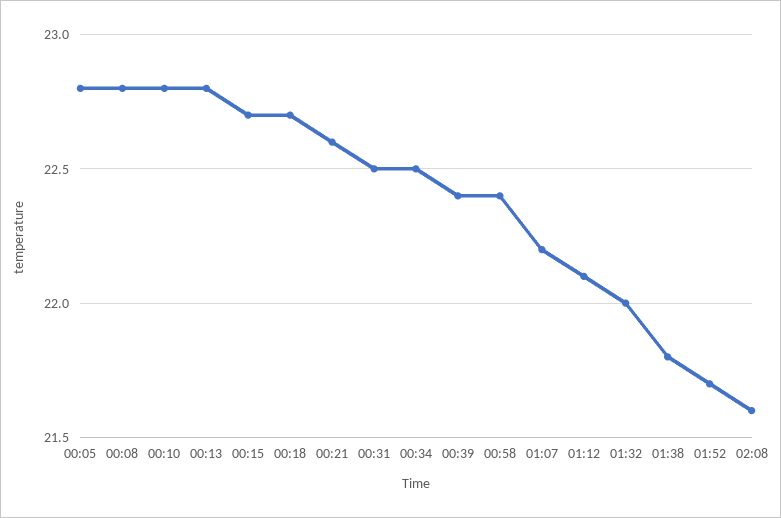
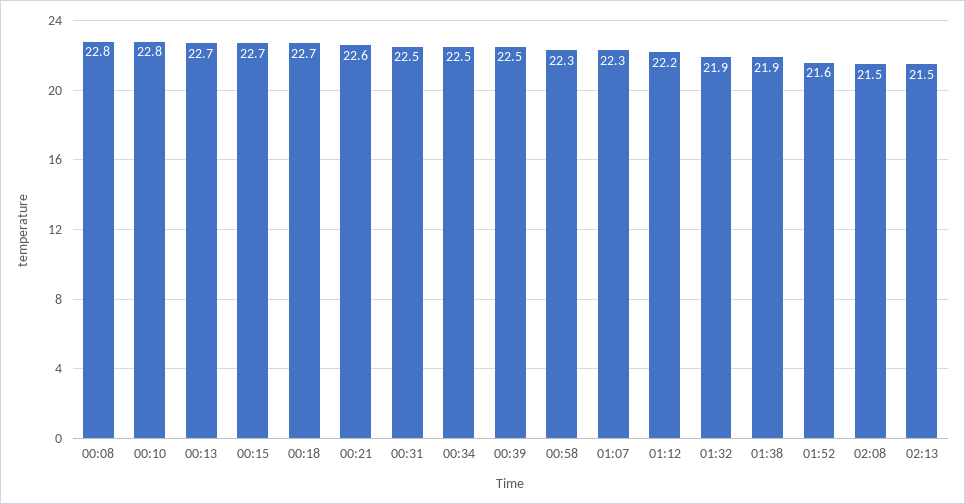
00:05: 22.8 -> none
00:13: 22.8 -> 22.7
00:39: 22.4 -> 22.5
00:58: 22.4 -> 22.3
01:07: 22.2 -> 22.3
01:12: 22.1 -> 22.2
01:32: 22 -> 21.9
01:38: 21.8 -> 21.9
01:52: 21.7 -> 21.6
02:08: 21.6 -> 21.5
02:13: none -> 21.5

